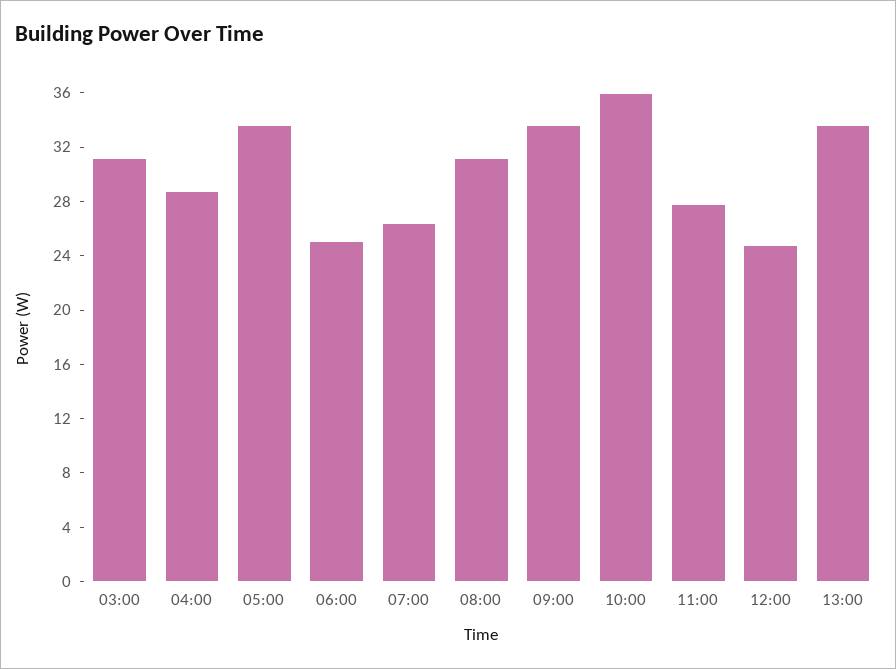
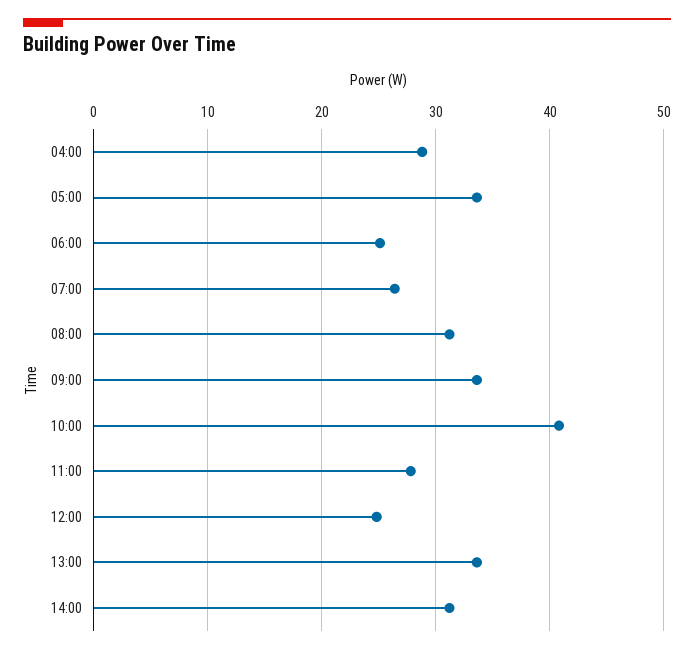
03:00: 31 -> none
10:00: 36 -> 41
14:00: none -> 31

